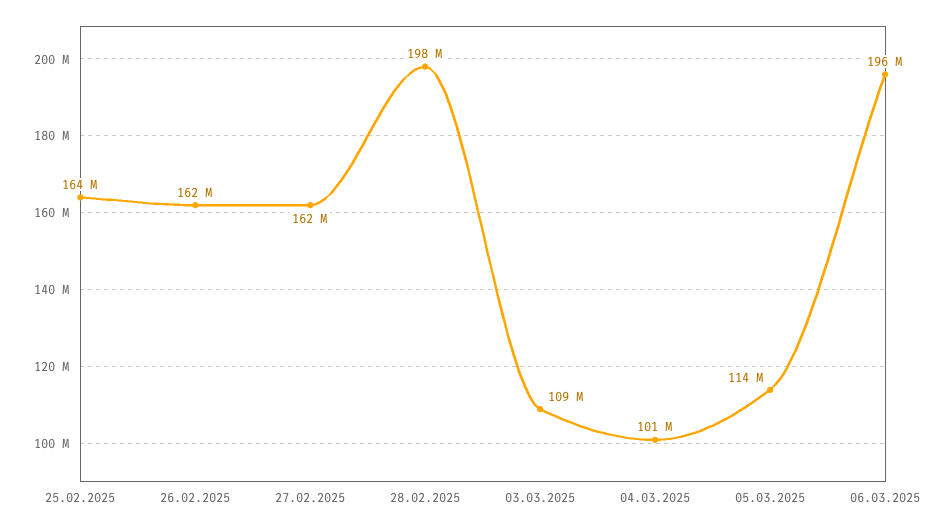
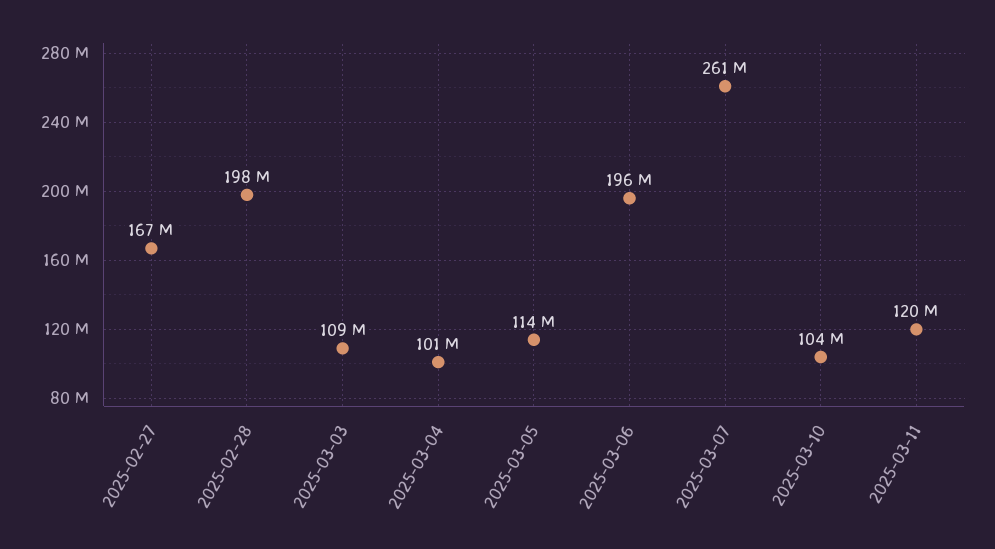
25.02.2025: 164000000 -> none
26.02.2025: 162000000 -> none
27.02.2025: 162000000 -> 167000000
2025-03-07: none -> 261000000
2025-03-10: none -> 104000000
2025-03-11: none -> 120000000

